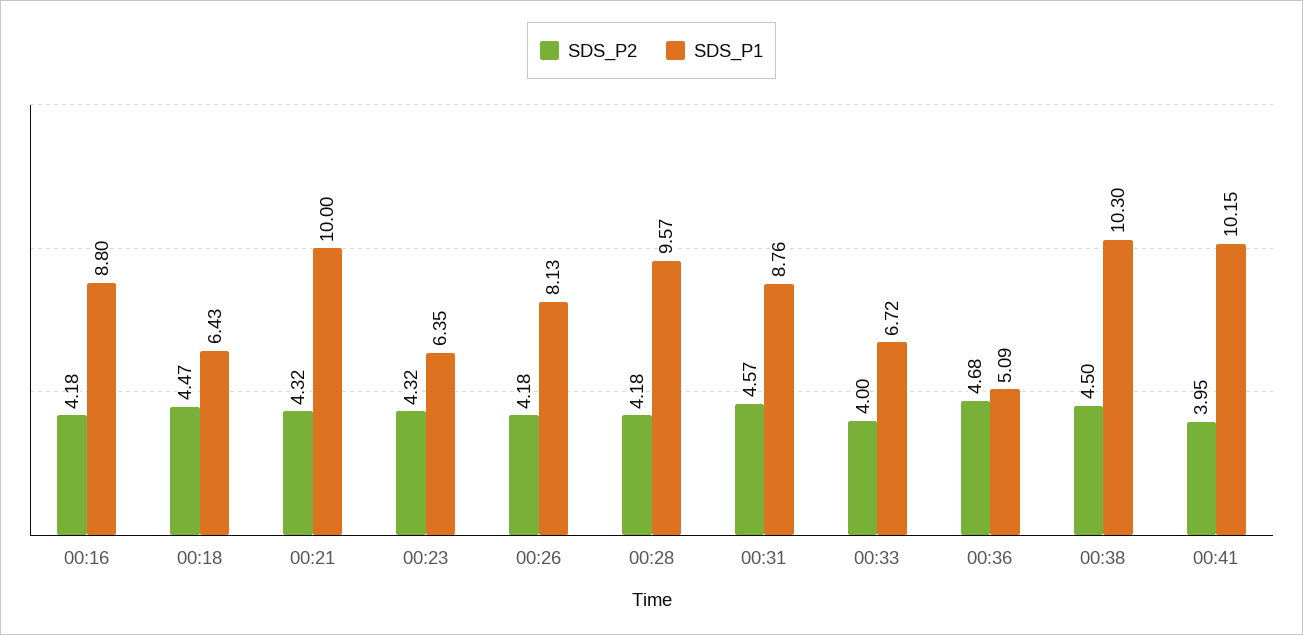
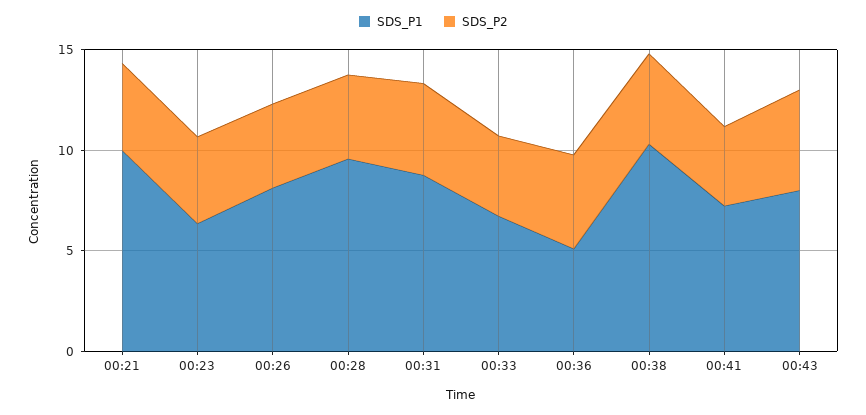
SDS_P2, 00:16: 4.18 -> none
SDS_P1, 00:16: 8.8 -> none
SDS_P2, 00:18: 4.47 -> none
SDS_P1, 00:18: 6.43 -> none
SDS_P1, 00:41: 10.15 -> 7
SDS_P1, 00:43: none -> 8
SDS_P2, 00:43: none -> 5

